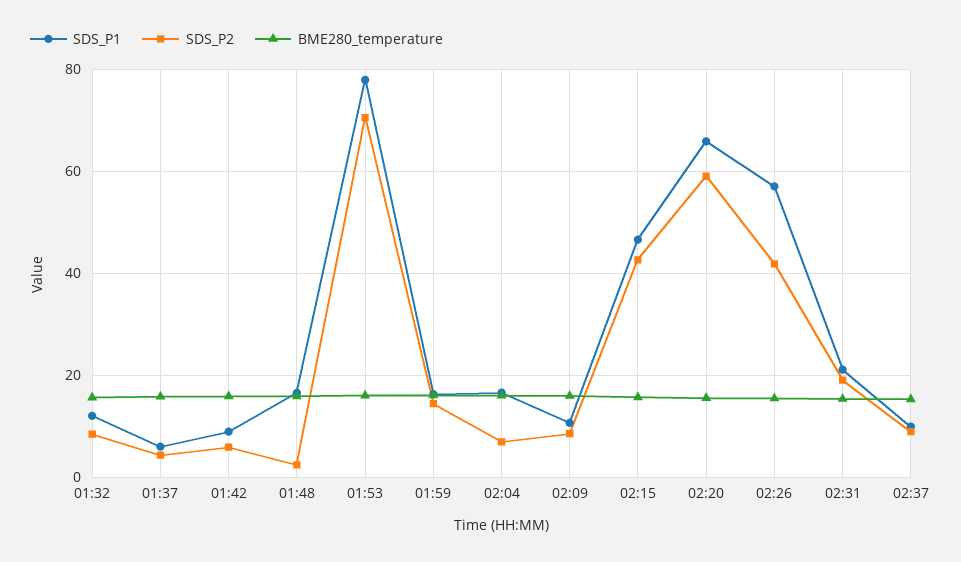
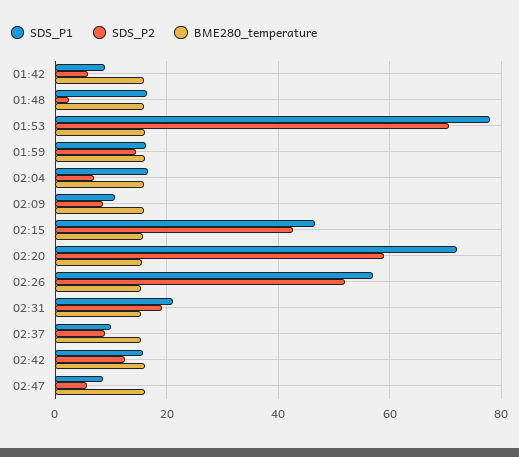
SDS_P1, 01:32: 12 -> none
SDS_P2, 01:32: 8 -> none
BME280_temperature, 01:32: 16 -> none
SDS_P1, 01:37: 6 -> none
SDS_P2, 01:37: 4 -> none
BME280_temperature, 01:37: 16 -> none
SDS_P1, 02:20: 66 -> 72
SDS_P2, 02:26: 42 -> 52
SDS_P1, 02:42: none -> 16
SDS_P2, 02:42: none -> 12
BME280_temperature, 02:42: none -> 16
SDS_P1, 02:47: none -> 8
SDS_P2, 02:47: none -> 6
BME280_temperature, 02:47: none -> 16

